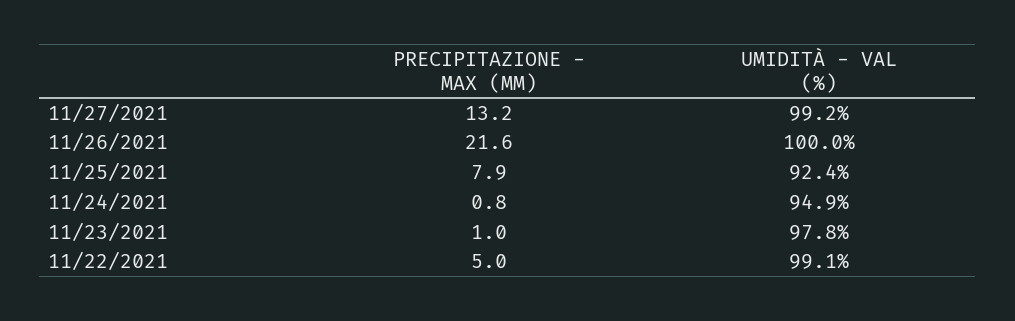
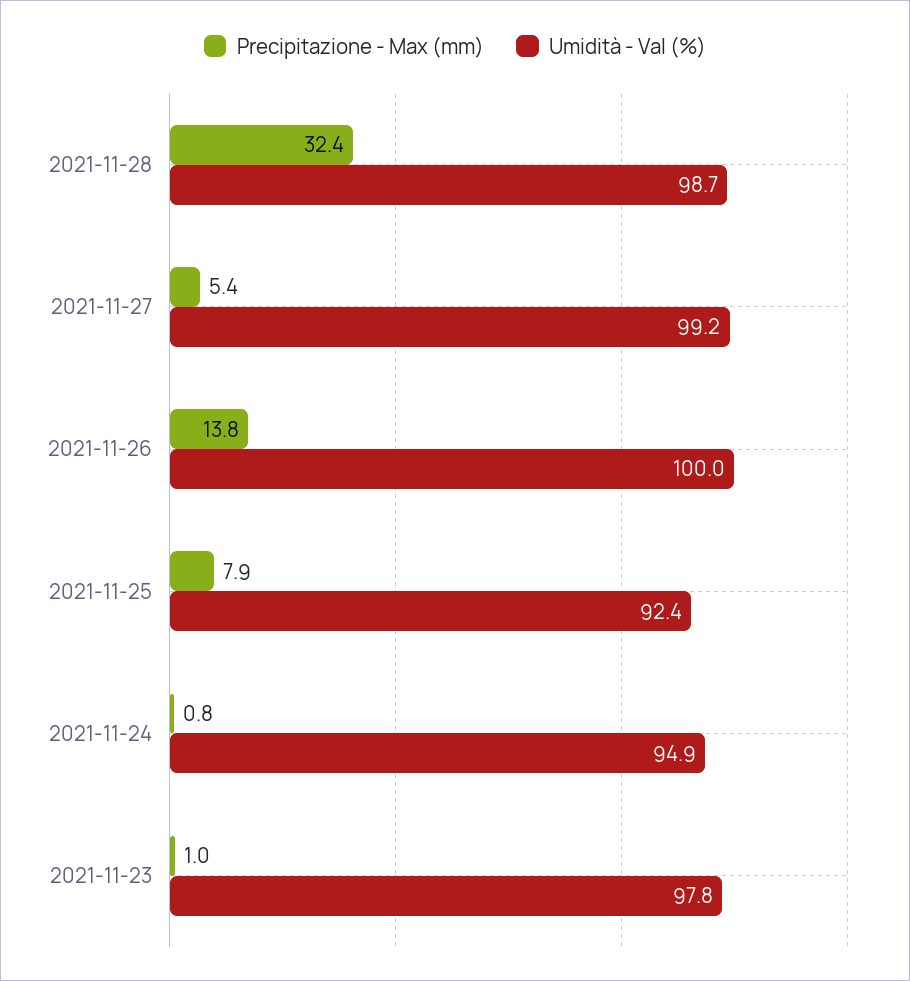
PRECIPITAZIONE - MAX (MM), 11/27/2021: 13.2 -> 5.4
PRECIPITAZIONE - MAX (MM), 11/26/2021: 21.6 -> 13.8
PRECIPITAZIONE - MAX (MM), 11/22/2021: 5 -> none
UMIDITÀ - VAL (%), 11/22/2021: 99.1 -> none
PRECIPITAZIONE - MAX (MM), 2021-11-28: none -> 32.4
UMIDITÀ - VAL (%), 2021-11-28: none -> 98.7

